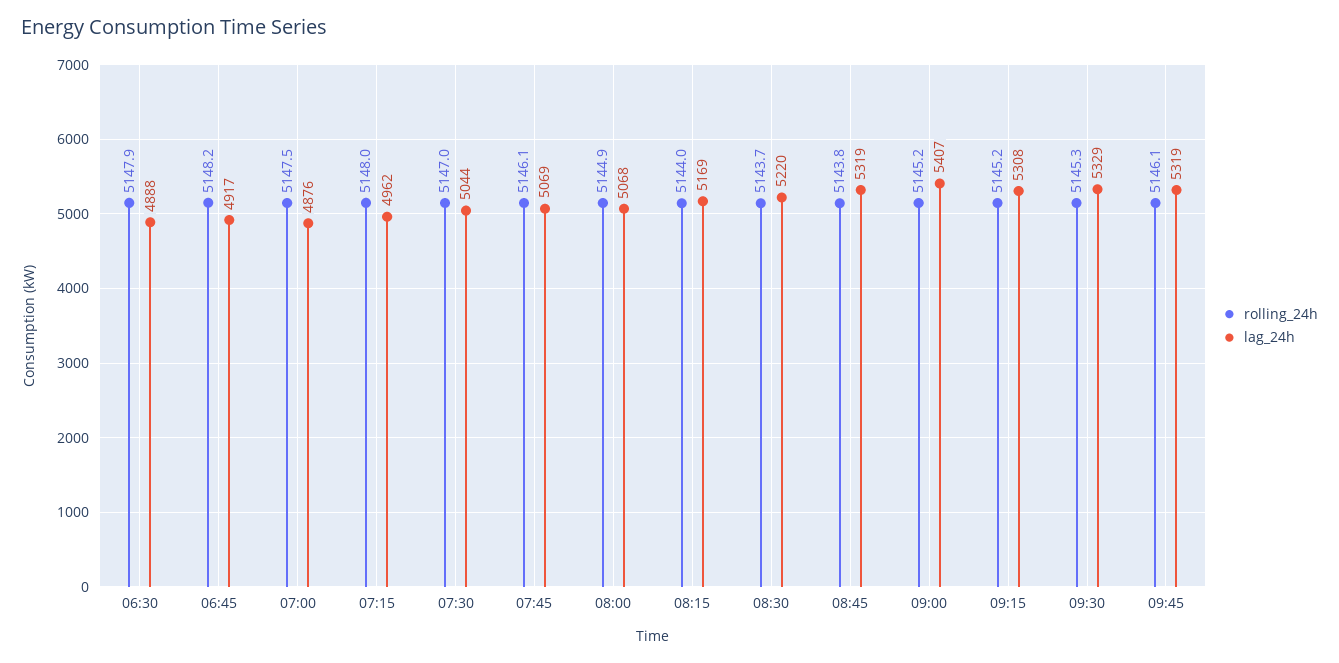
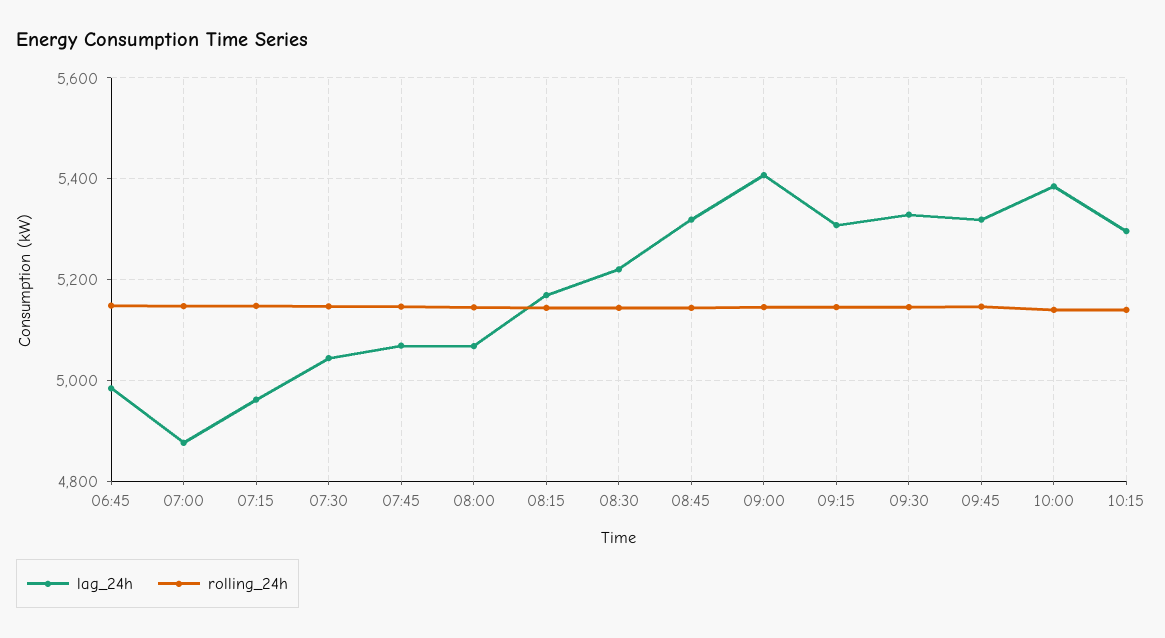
rolling_24h, 06:30: 5147.9 -> none
lag_24h, 06:30: 4888 -> none
lag_24h, 06:45: 4917 -> 4980
lag_24h, 10:00: none -> 5380
rolling_24h, 10:00: none -> 5140
lag_24h, 10:15: none -> 5300
rolling_24h, 10:15: none -> 5140

